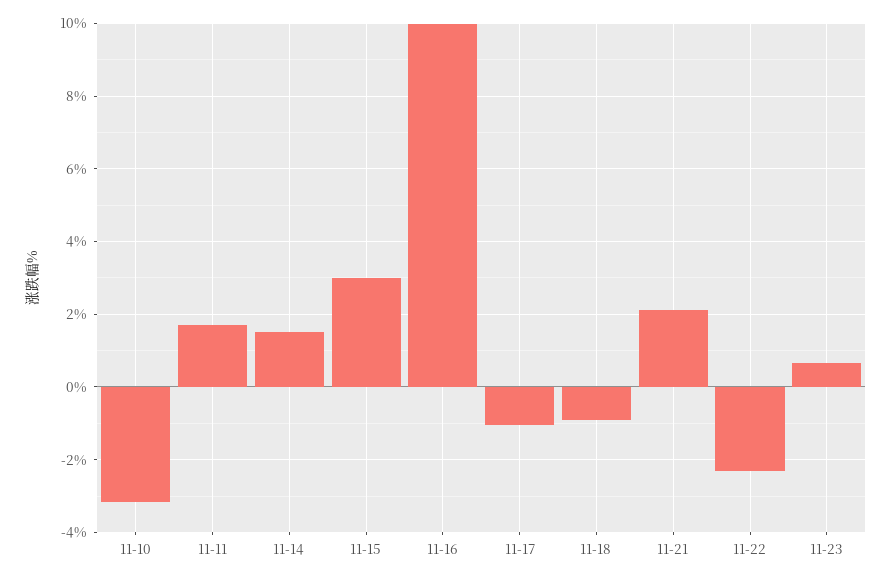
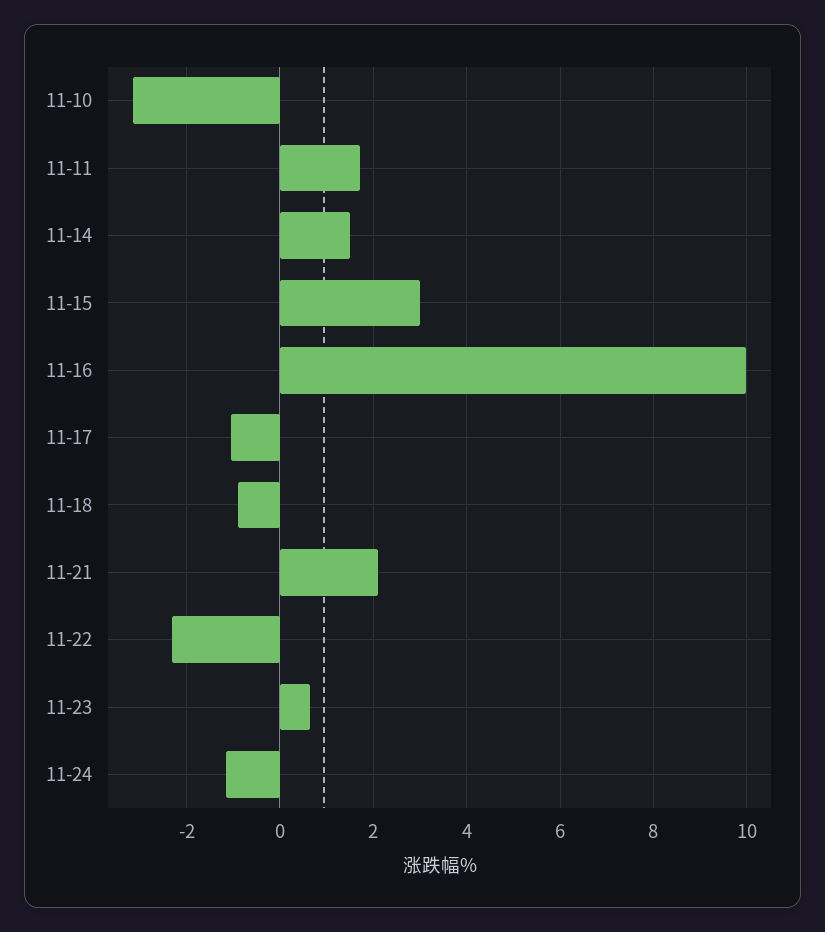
11-24: none -> -1.2

